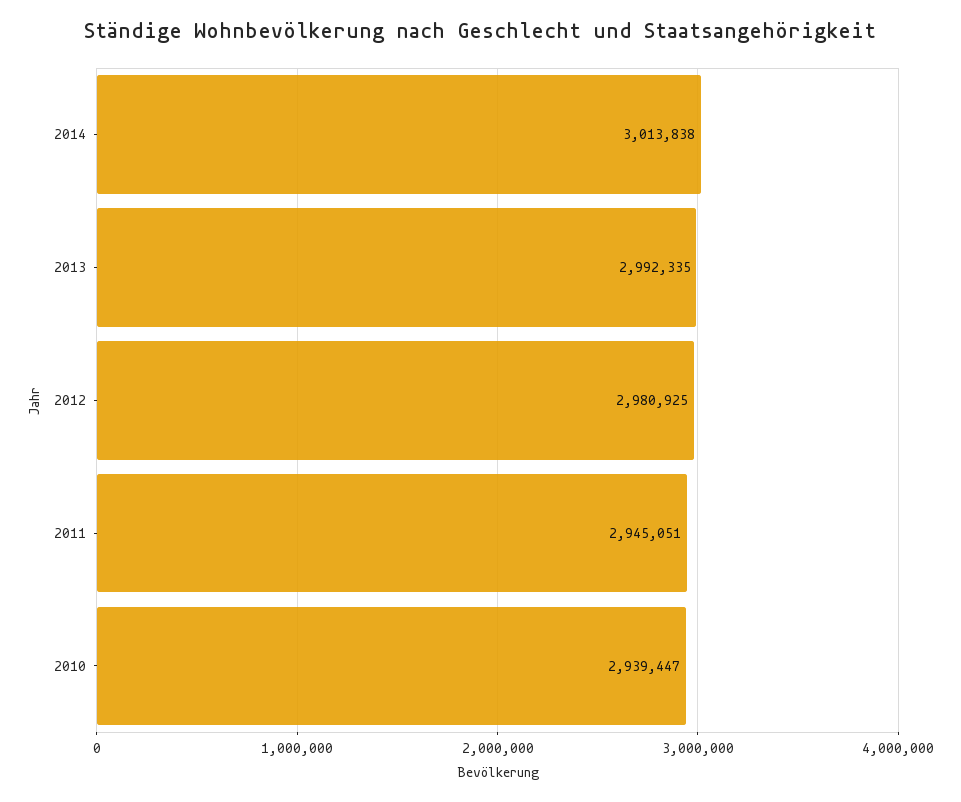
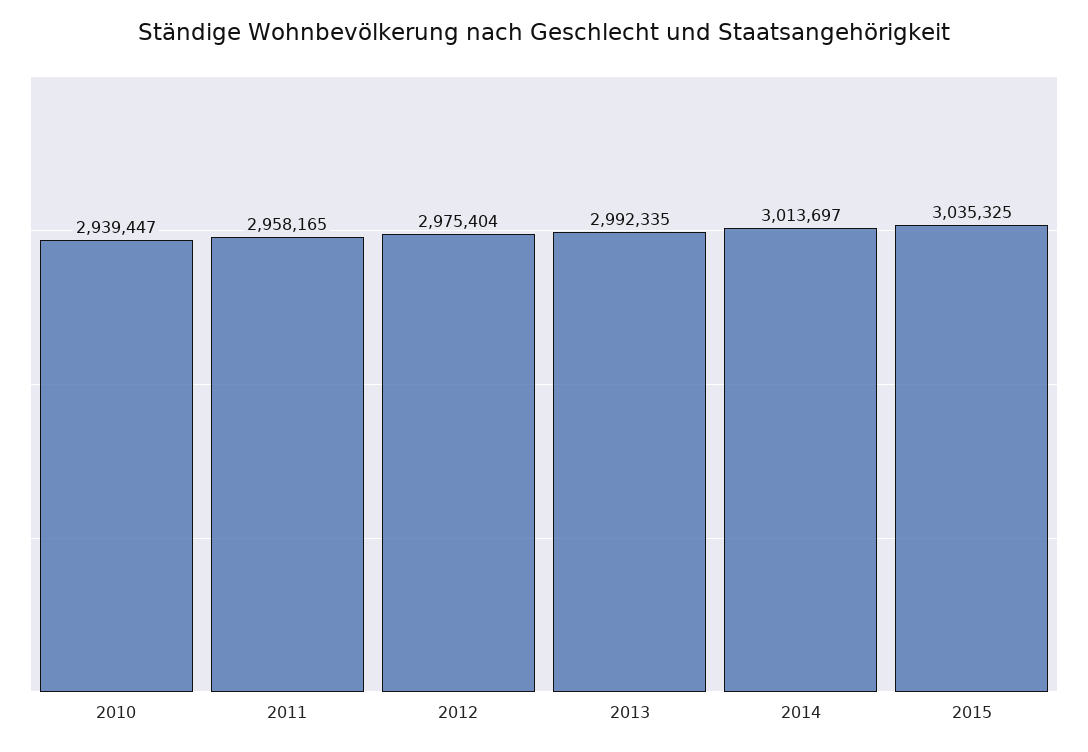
2014: 3013838 -> 3013697
2012: 2980925 -> 2975404
2011: 2945051 -> 2958165
2015: none -> 3035325

